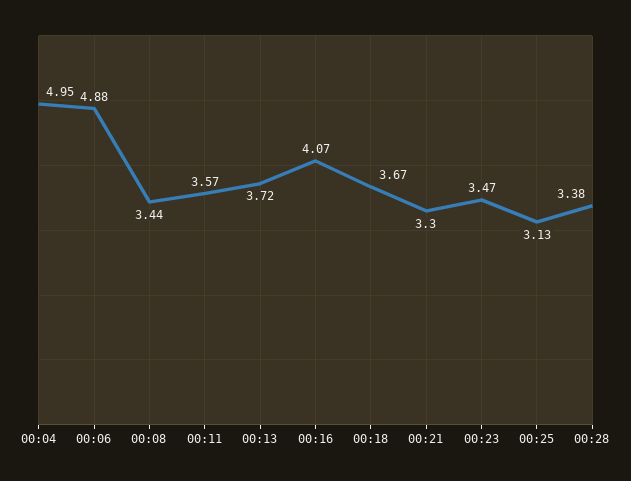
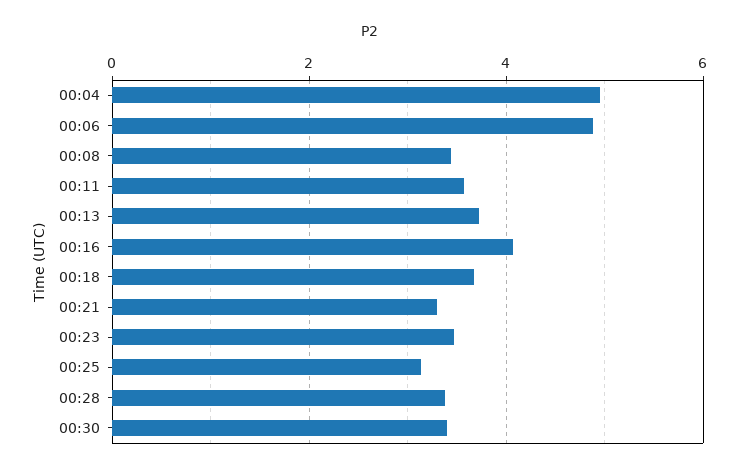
00:30: none -> 3.4

